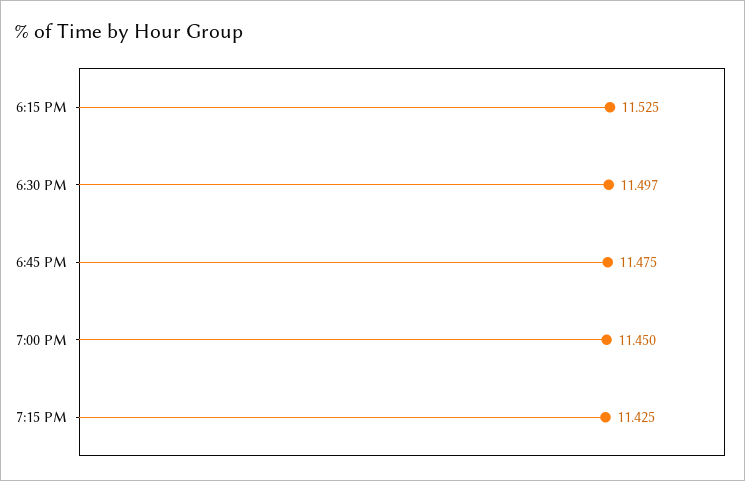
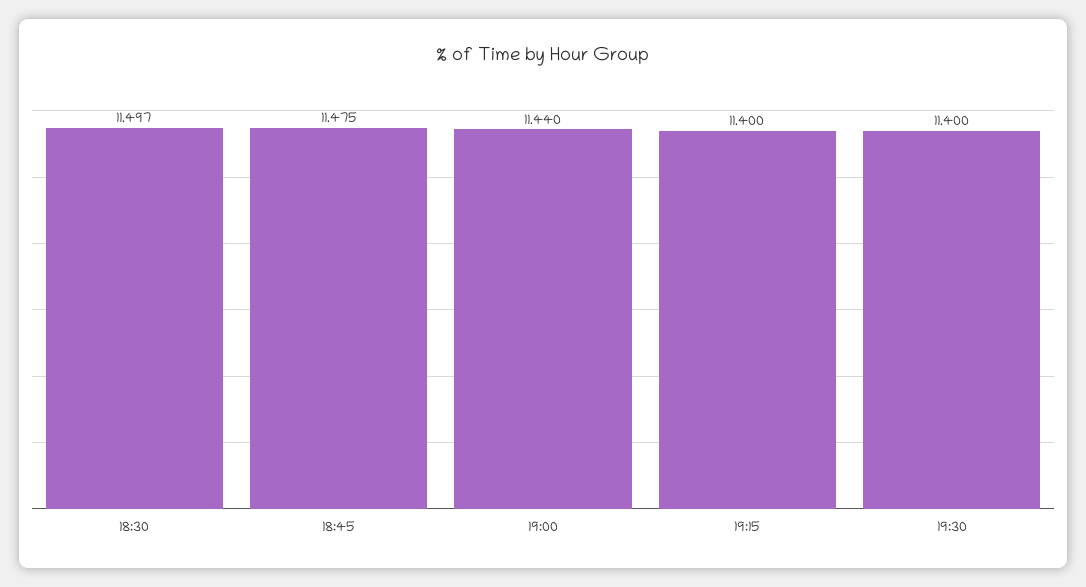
6:15 PM: 11.525 -> none
7:00 PM: 11.45 -> 11.44
7:15 PM: 11.425 -> 11.4
19:30: none -> 11.4

